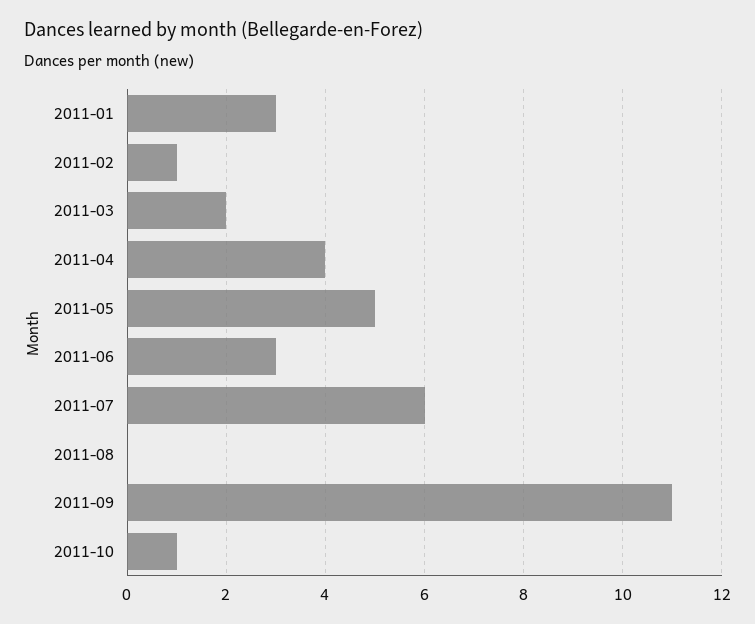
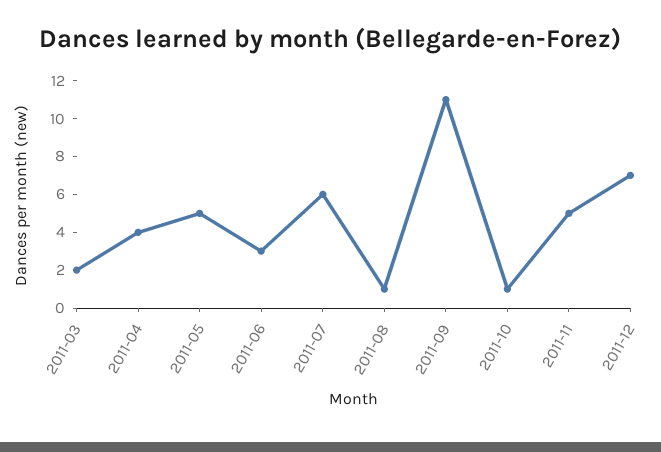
2011-01: 3 -> none
2011-02: 1 -> none
2011-08: 0 -> 1
2011-11: none -> 5
2011-12: none -> 7

